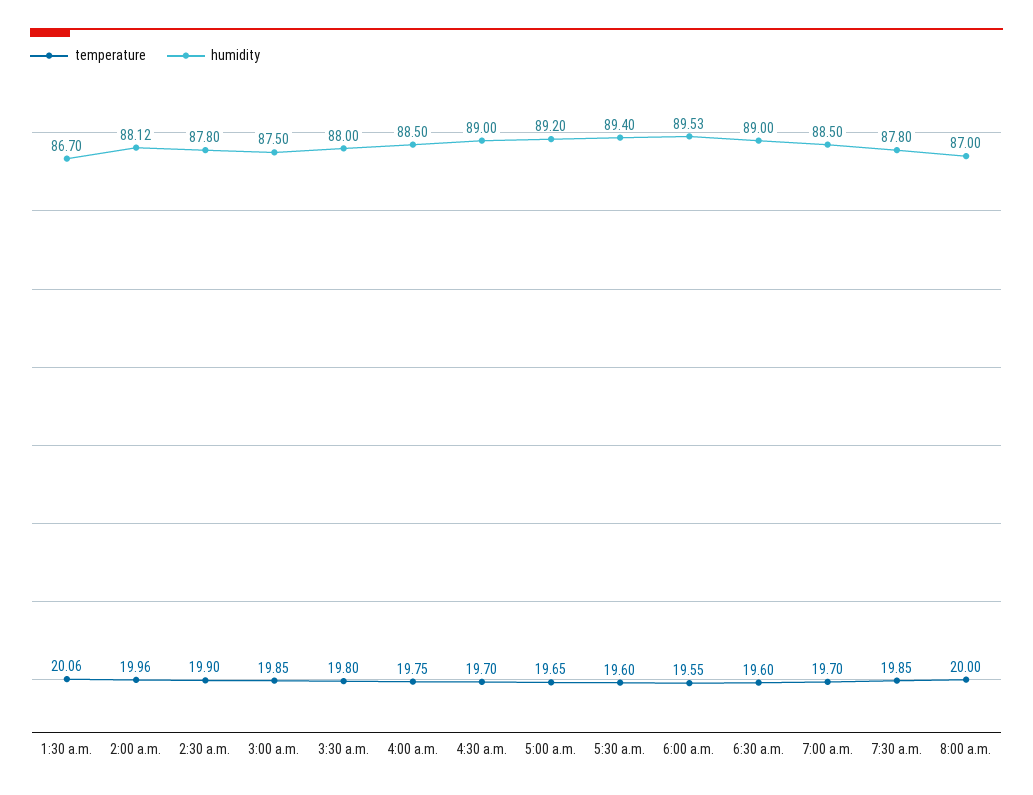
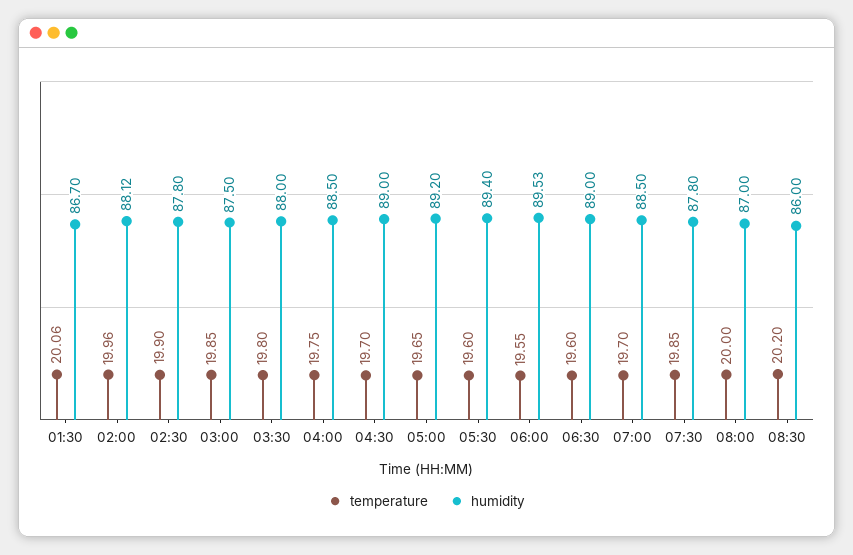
temperature, 08:30: none -> 20.2
humidity, 08:30: none -> 86

